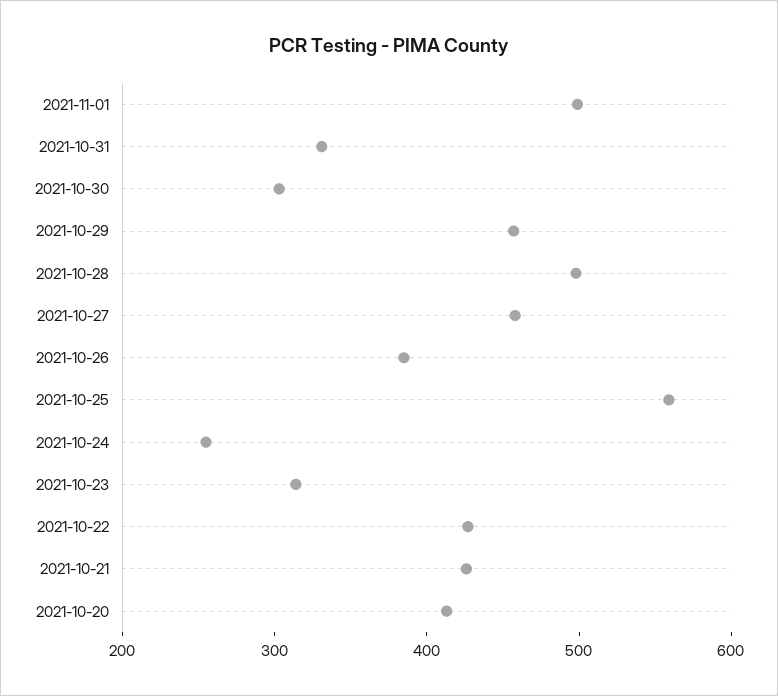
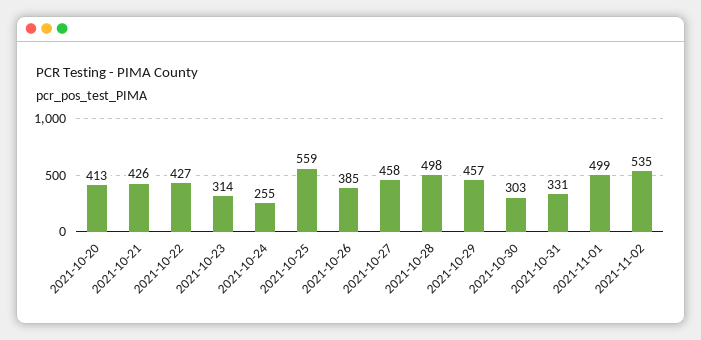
2021-11-02: none -> 535

